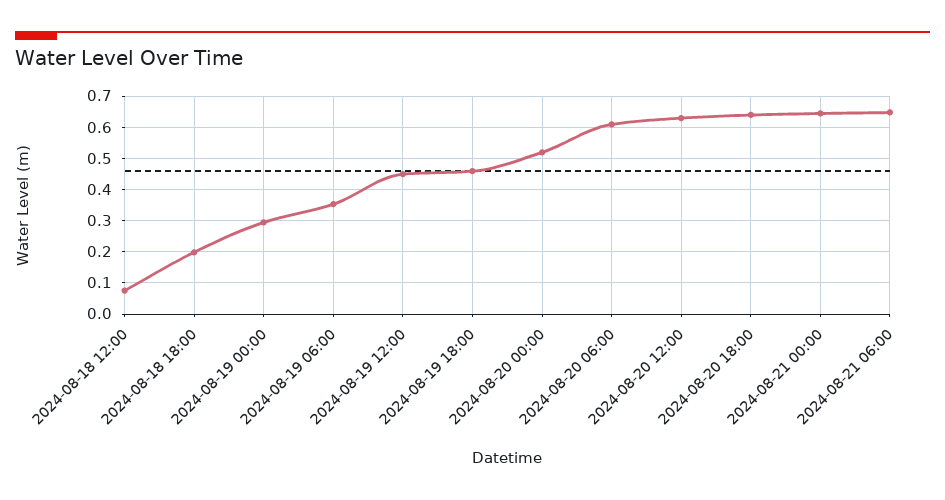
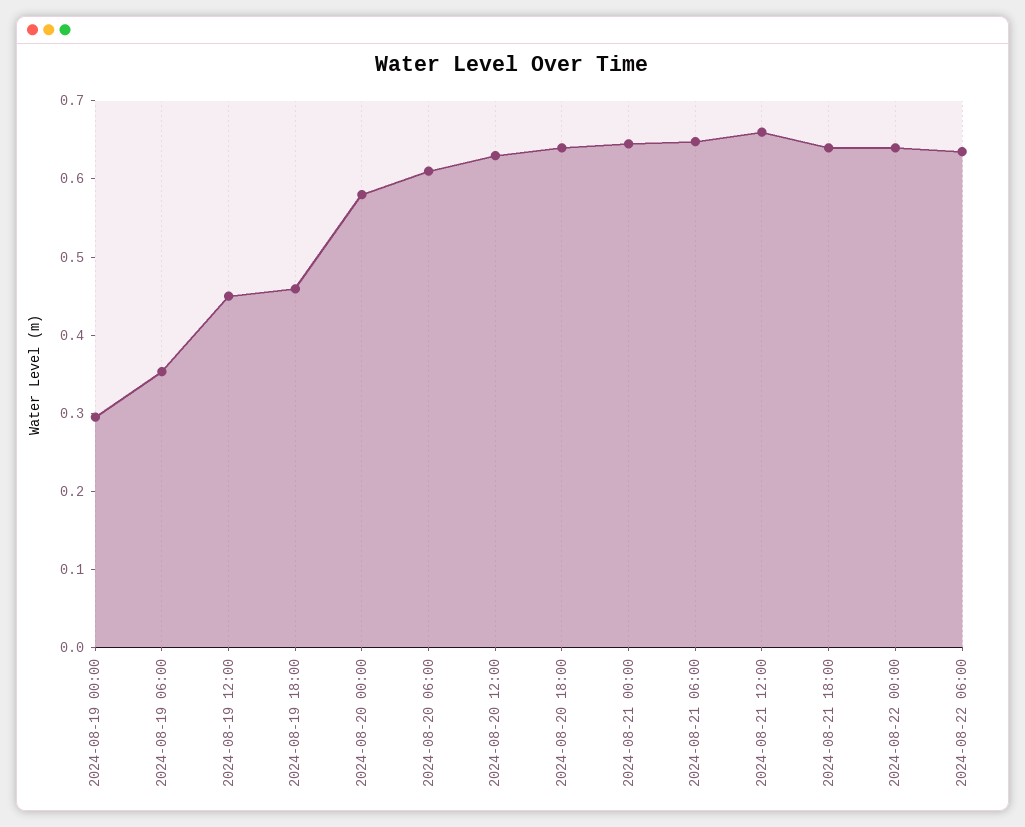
2024-08-18 12:00: 0.08 -> none
2024-08-18 18:00: 0.2 -> none
2024-08-20 00:00: 0.52 -> 0.58
2024-08-21 12:00: none -> 0.66
2024-08-21 18:00: none -> 0.64
2024-08-22 00:00: none -> 0.64
2024-08-22 06:00: none -> 0.64

